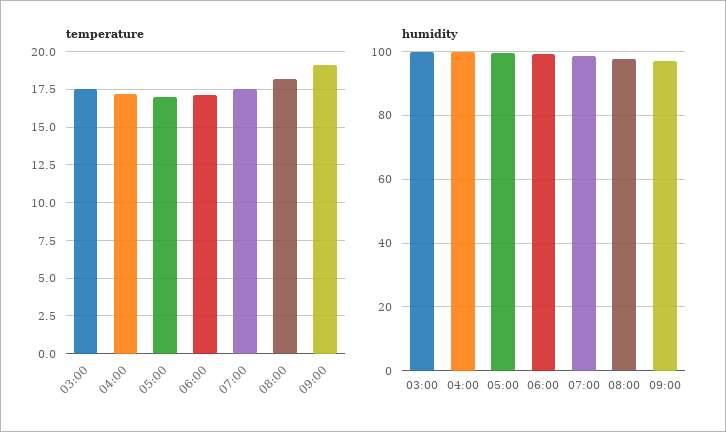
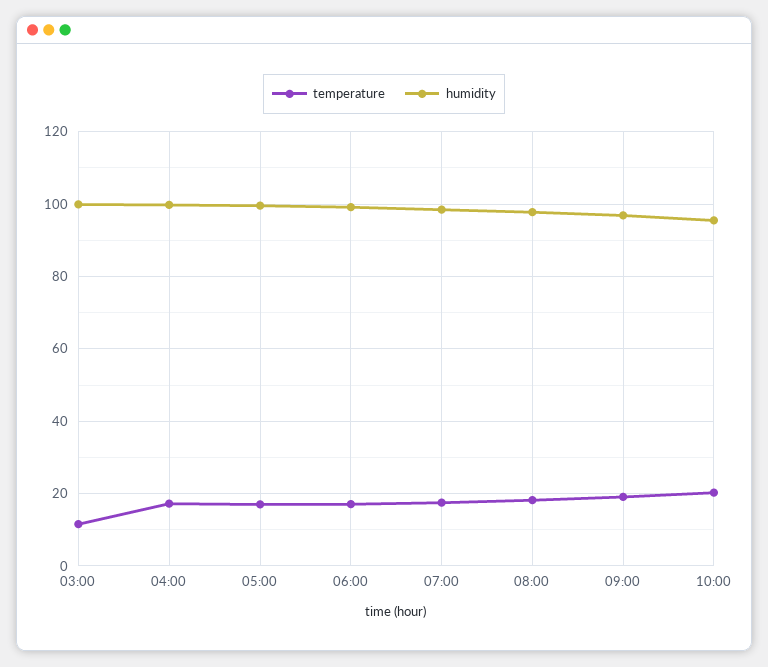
temperature, 03:00: 17.5 -> 12
temperature, 10:00: none -> 20
humidity, 10:00: none -> 96

